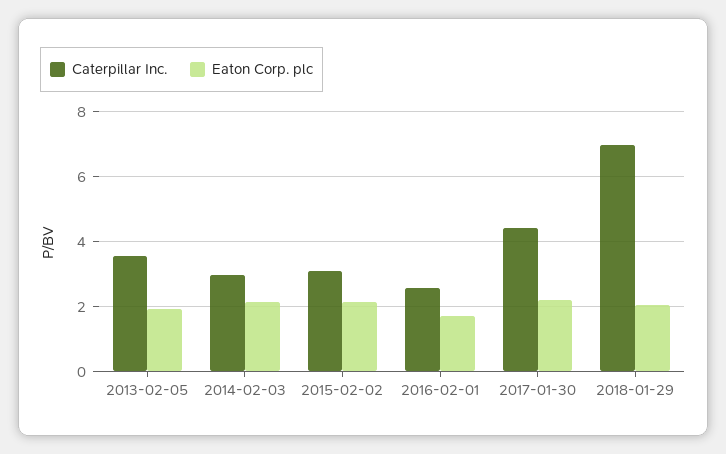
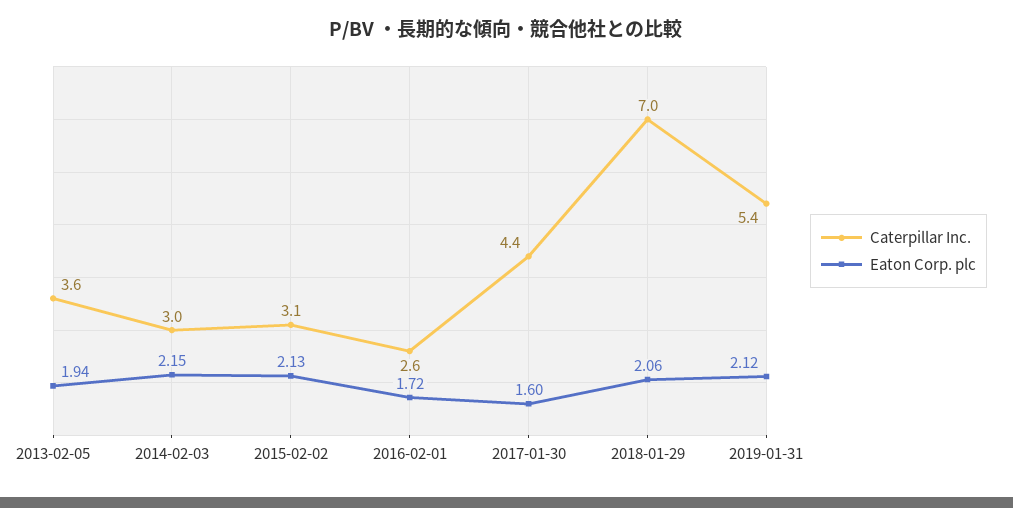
Eaton Corp. plc, 2017-01-30: 2.2 -> 1.6
Caterpillar Inc., 2019-01-31: none -> 5.4
Eaton Corp. plc, 2019-01-31: none -> 2.12

